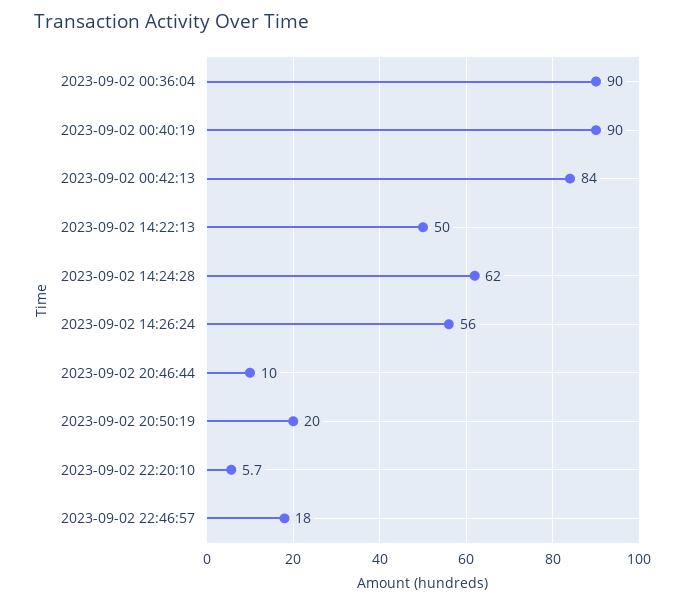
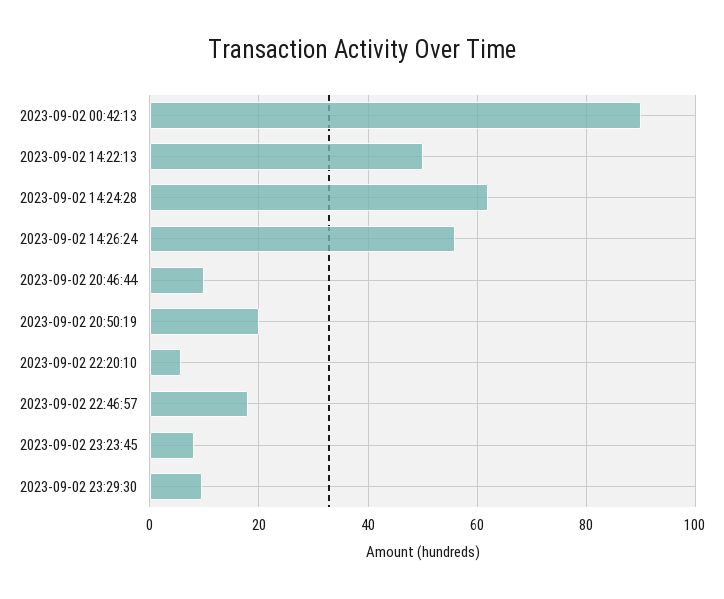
2023-09-02 00:36:04: 90 -> none
2023-09-02 00:40:19: 90 -> none
2023-09-02 00:42:13: 84 -> 90
2023-09-02 23:23:45: none -> 8
2023-09-02 23:29:30: none -> 10

